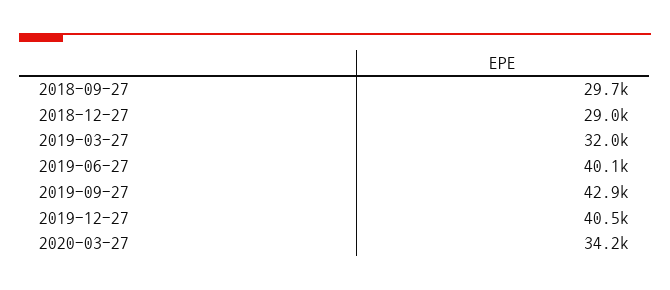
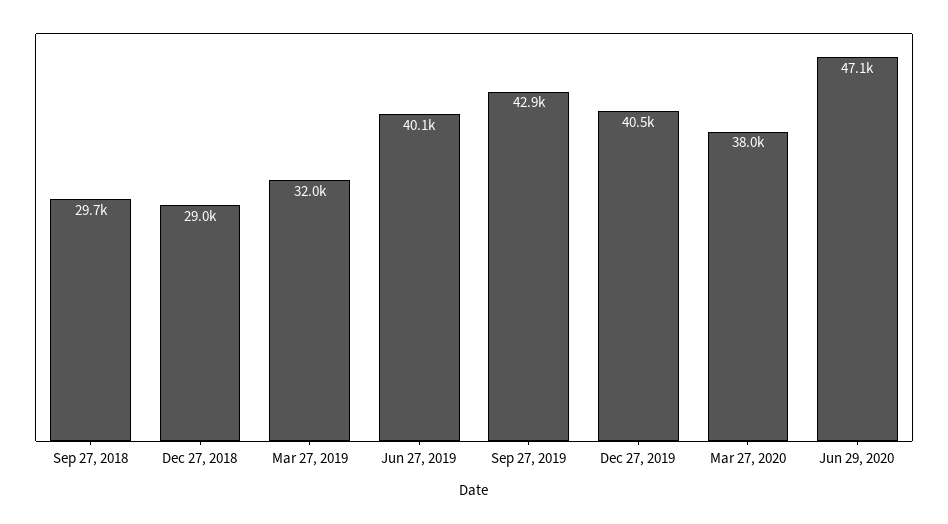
2020-03-27: 34200 -> 38000
Jun 29, 2020: none -> 47100

